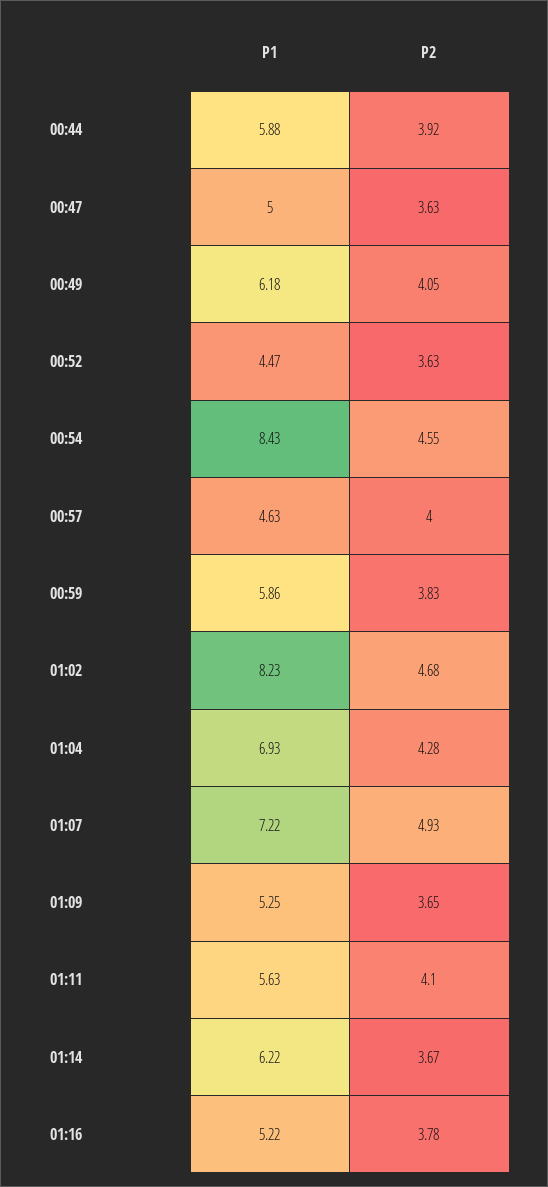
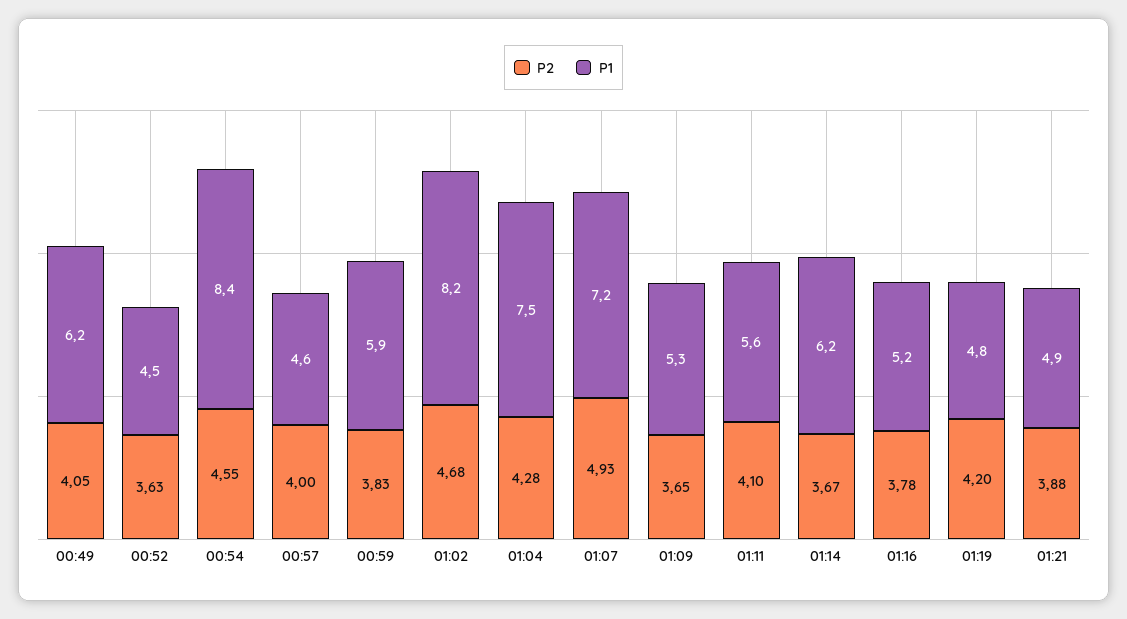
P1, 00:44: 5.88 -> none
P2, 00:44: 3.92 -> none
P1, 00:47: 5 -> none
P2, 00:47: 3.63 -> none
P1, 01:04: 6.93 -> 7.5
P2, 01:19: none -> 4.2
P1, 01:19: none -> 4.8
P2, 01:21: none -> 3.88
P1, 01:21: none -> 4.9

